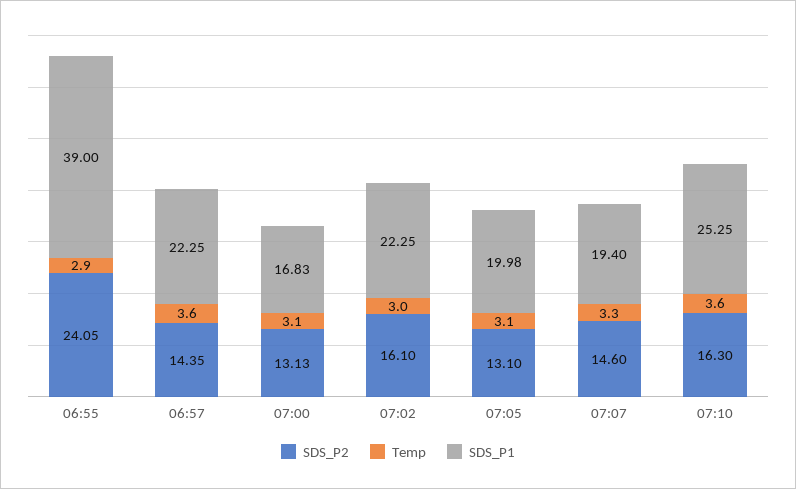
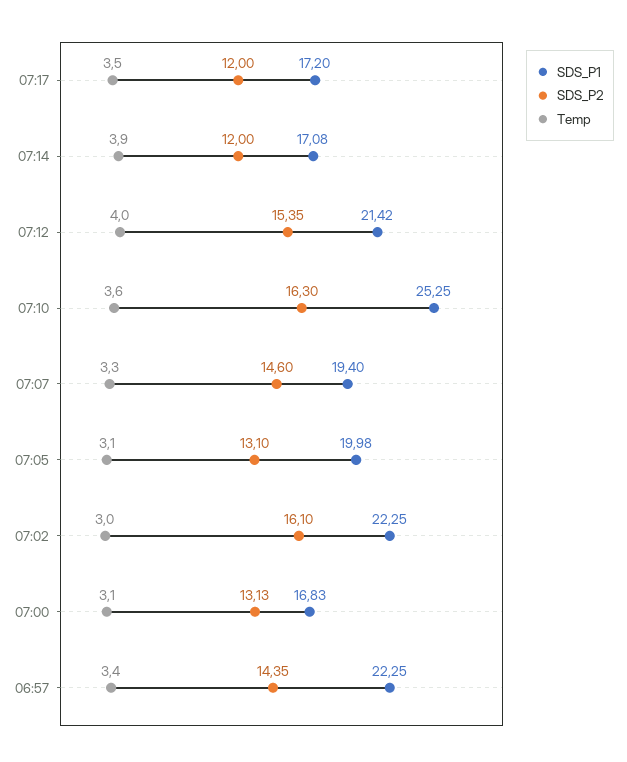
SDS_P2, 06:55: 24.05 -> none
Temp, 06:55: 2.9 -> none
SDS_P1, 06:55: 39 -> none
Temp, 06:57: 3.6 -> 3.4
SDS_P1, 07:17: none -> 17.2
SDS_P2, 07:17: none -> 12
Temp, 07:17: none -> 3.5
SDS_P1, 07:14: none -> 17.08
SDS_P2, 07:14: none -> 12
Temp, 07:14: none -> 3.9
SDS_P1, 07:12: none -> 21.42
SDS_P2, 07:12: none -> 15.35
Temp, 07:12: none -> 4

